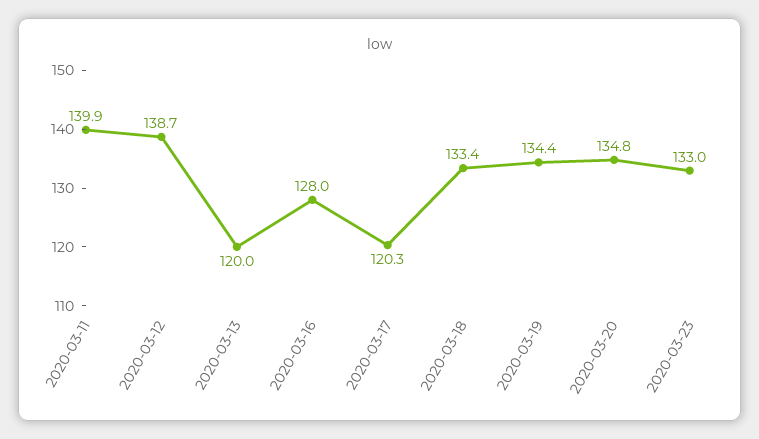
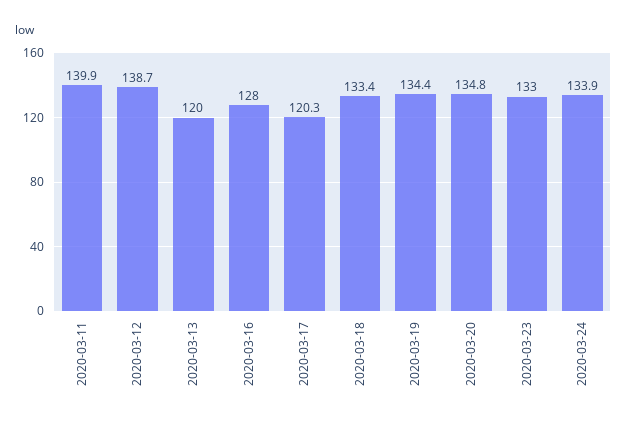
2020-03-24: none -> 133.9

